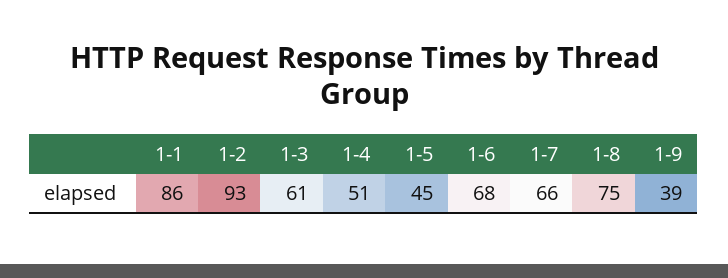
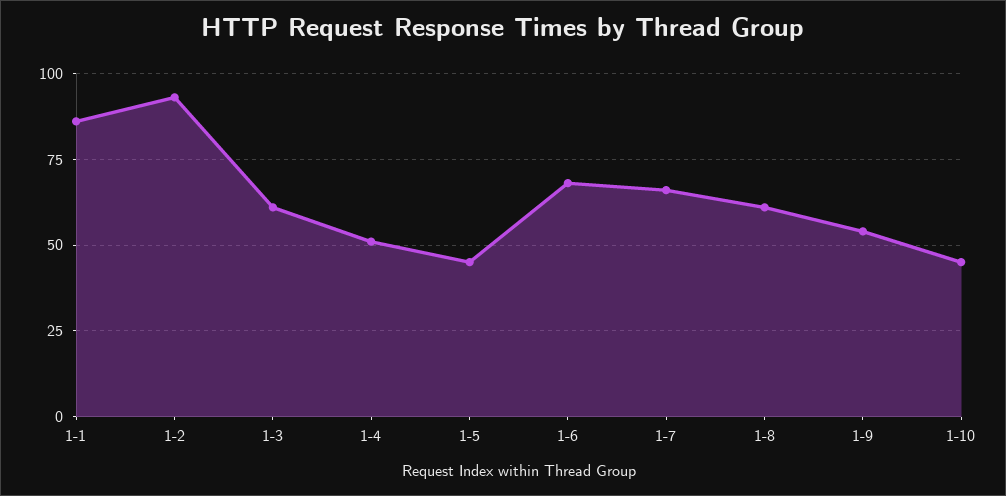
1-8: 75 -> 60
1-9: 39 -> 55
1-10: none -> 45

